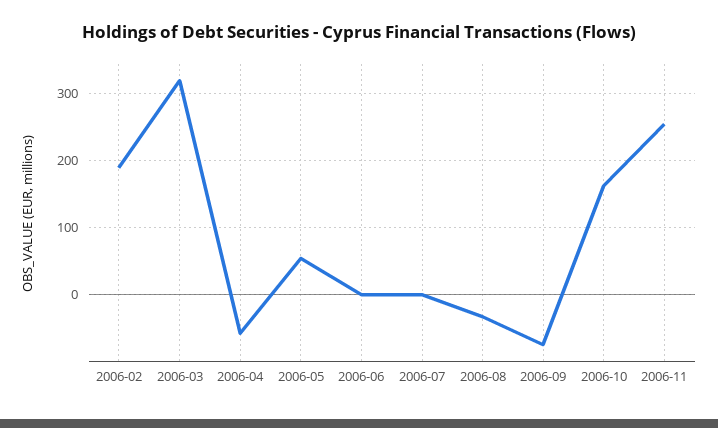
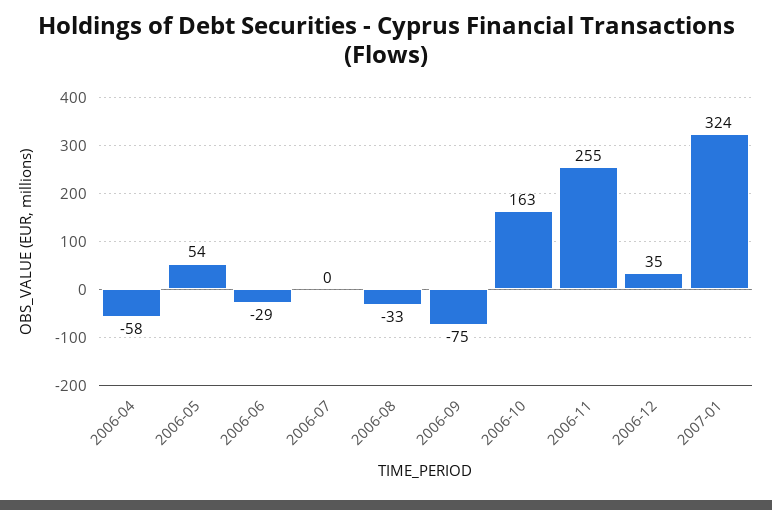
2006-02: 190 -> none
2006-03: 320 -> none
2006-06: 0 -> -29
2006-12: none -> 35
2007-01: none -> 324

